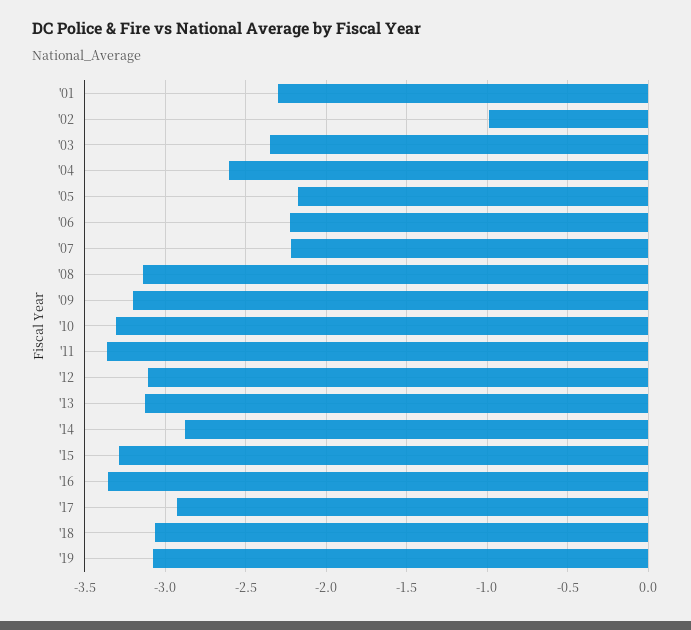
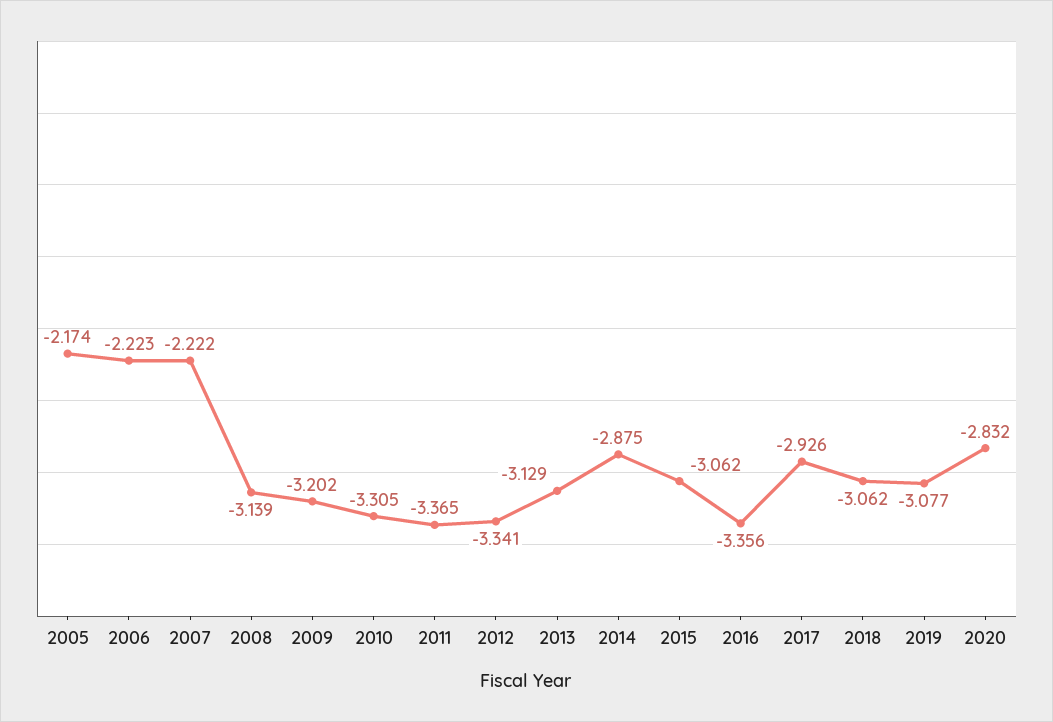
'01: -2.3 -> none
'02: -1 -> none
'03: -2.35 -> none
'04: -2.6 -> none
'12: -3.1 -> -3.341
'15: -3.3 -> -3.062
2020: none -> -2.832

